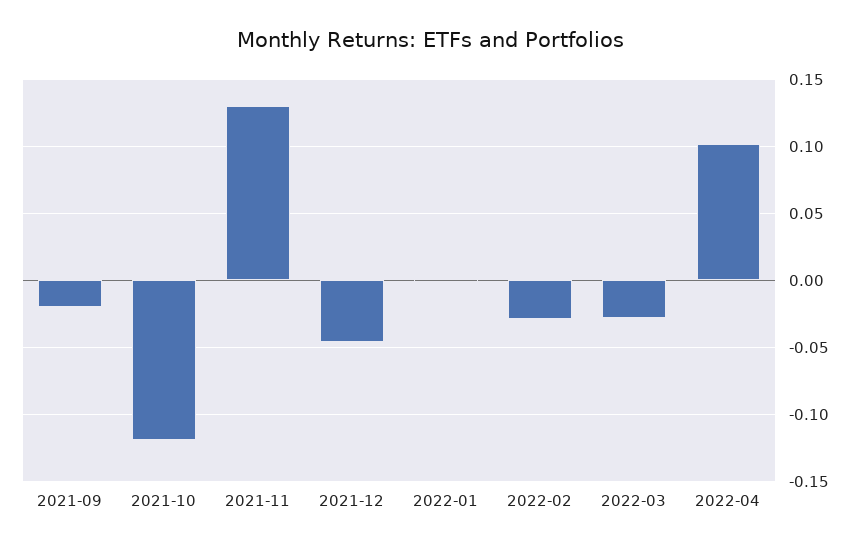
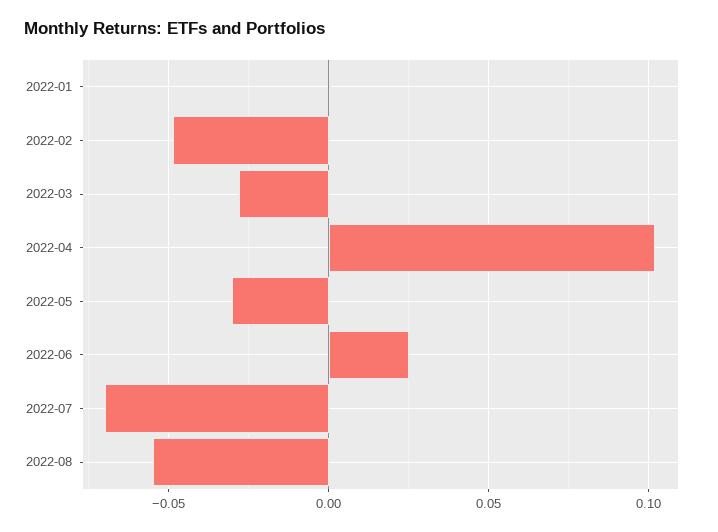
2021-09: -0.02 -> none
2021-10: -0.12 -> none
2021-11: 0.13 -> none
2021-12: -0.045 -> none
2022-02: -0.03 -> -0.05
2022-05: none -> -0.03
2022-06: none -> 0.025
2022-07: none -> -0.07
2022-08: none -> -0.055

